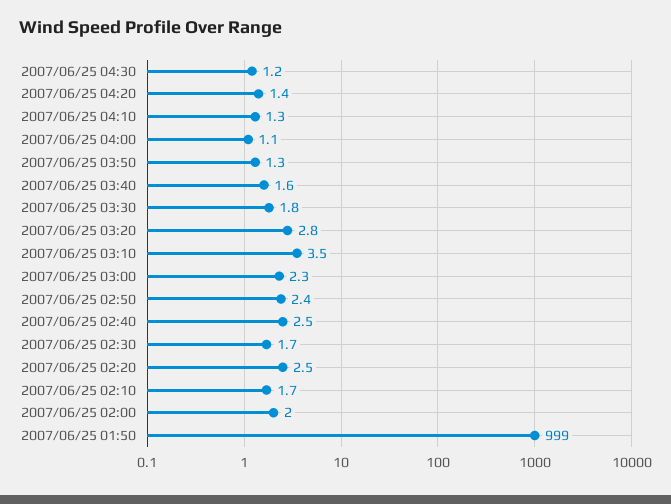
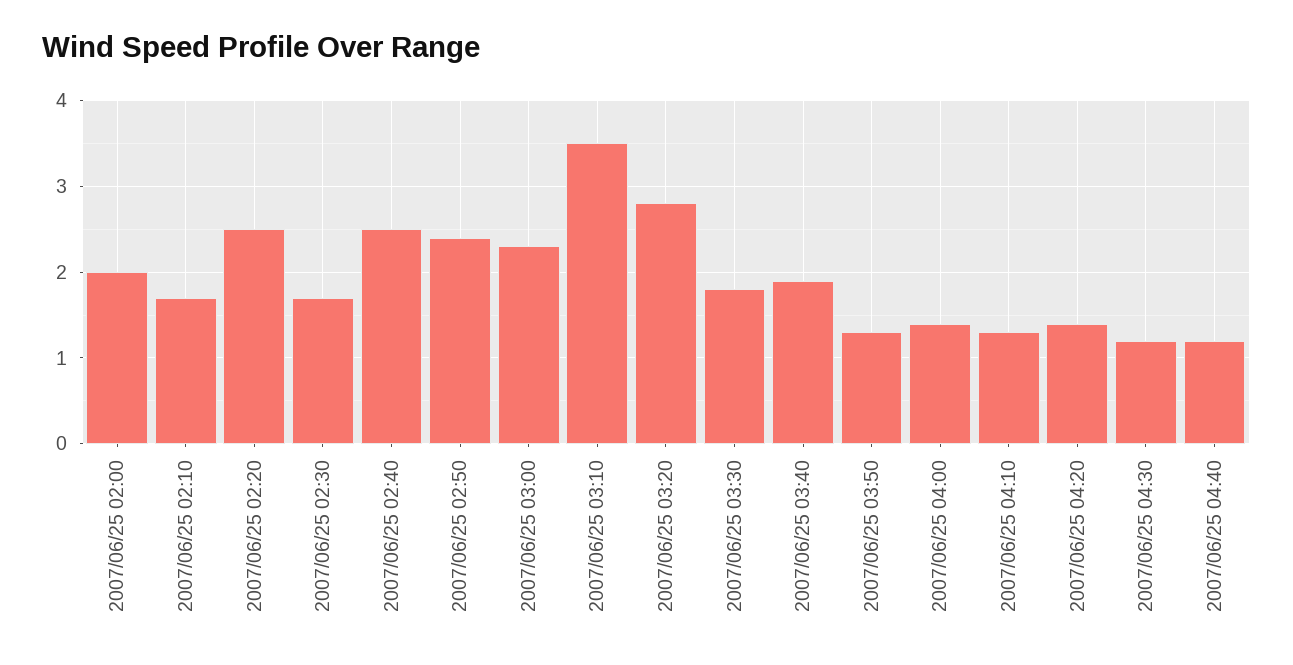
2007/06/25 04:00: 1.1 -> 1.4
2007/06/25 03:40: 1.6 -> 1.9
2007/06/25 01:50: 999 -> none
2007/06/25 04:40: none -> 1.2

